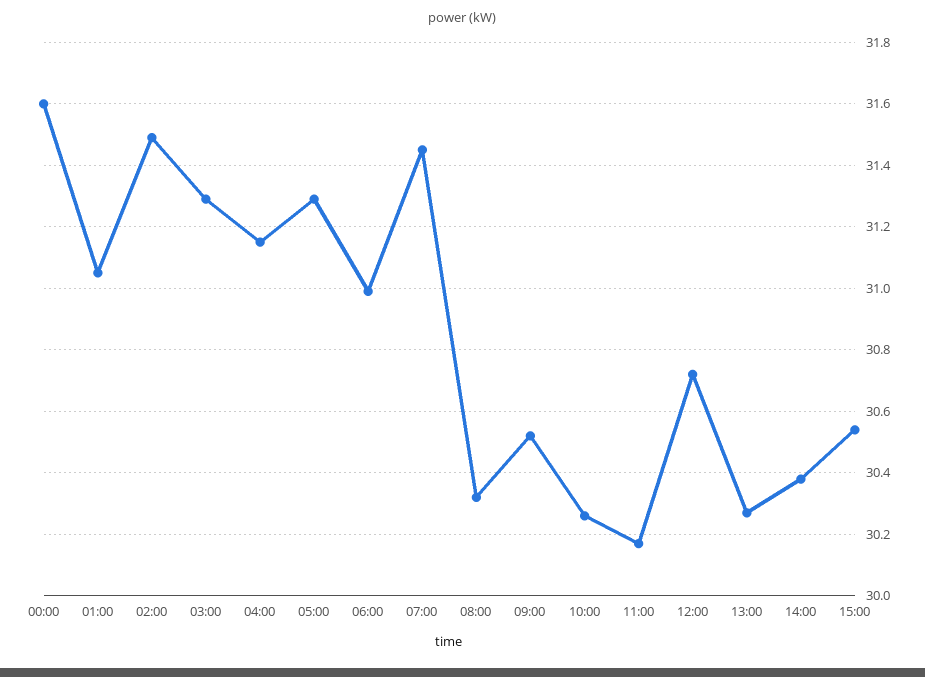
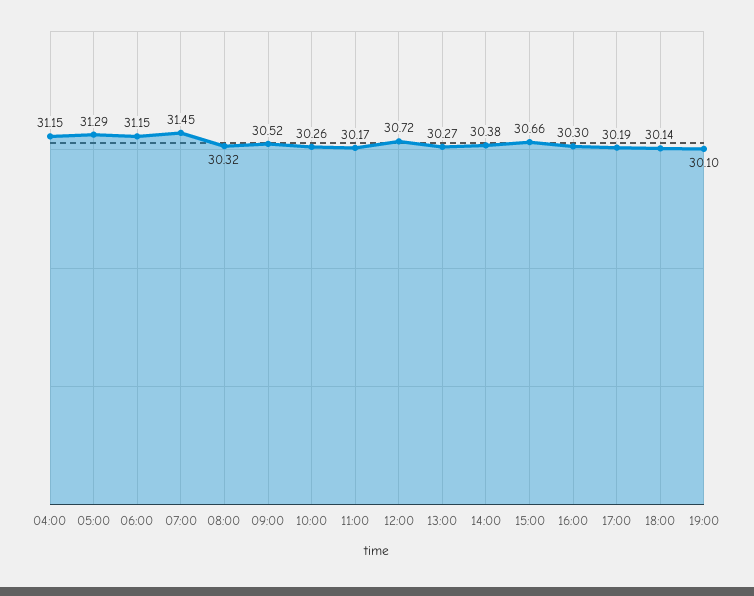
00:00: 31.6 -> none
01:00: 31.05 -> none
02:00: 31.5 -> none
03:00: 31.3 -> none
06:00: 31 -> 31.15
15:00: 30.55 -> 30.66
16:00: none -> 30.3
17:00: none -> 30.19
18:00: none -> 30.14
19:00: none -> 30.1

